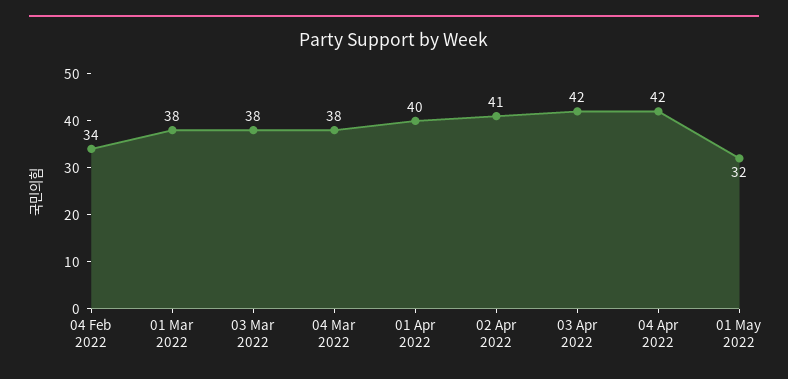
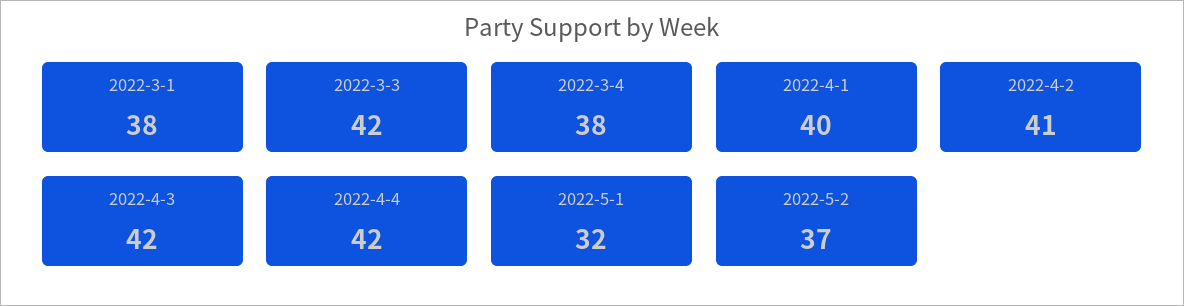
04 Feb 2022: 34 -> none
03 Mar 2022: 38 -> 42
2022-5-2: none -> 37

